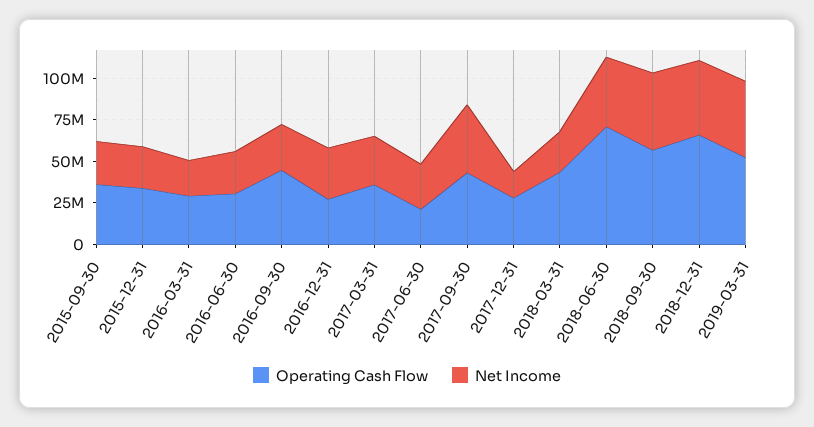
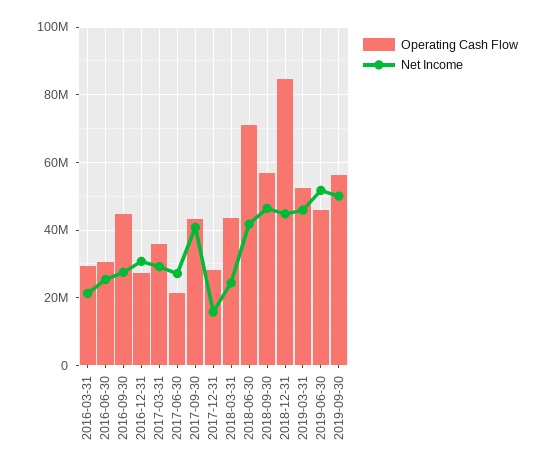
Operating Cash Flow, 2015-09-30: 35000000 -> none
Net Income, 2015-09-30: 25000000 -> none
Operating Cash Flow, 2015-12-31: 35000000 -> none
Net Income, 2015-12-31: 25000000 -> none
Operating Cash Flow, 2018-12-31: 65000000 -> 84000000
Operating Cash Flow, 2019-06-30: none -> 46000000
Net Income, 2019-06-30: none -> 52000000
Operating Cash Flow, 2019-09-30: none -> 56000000
Net Income, 2019-09-30: none -> 50000000

